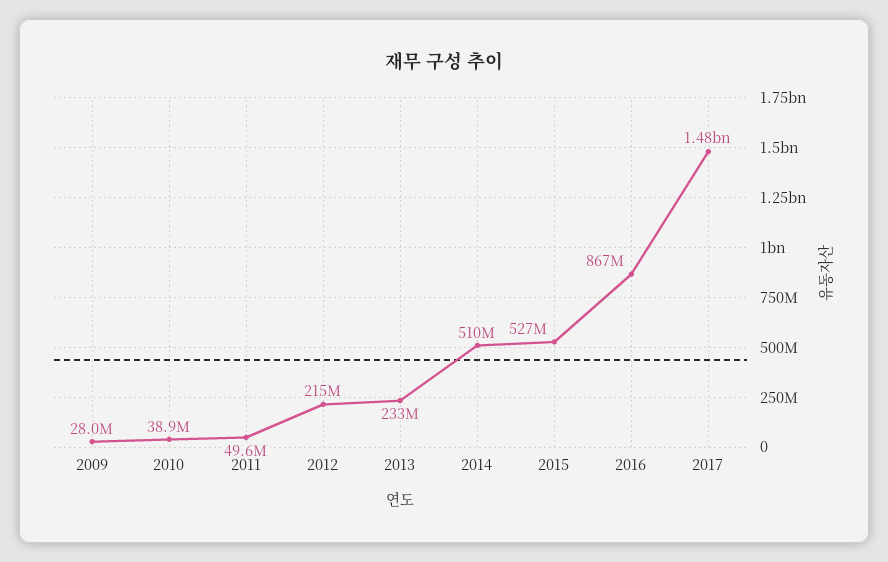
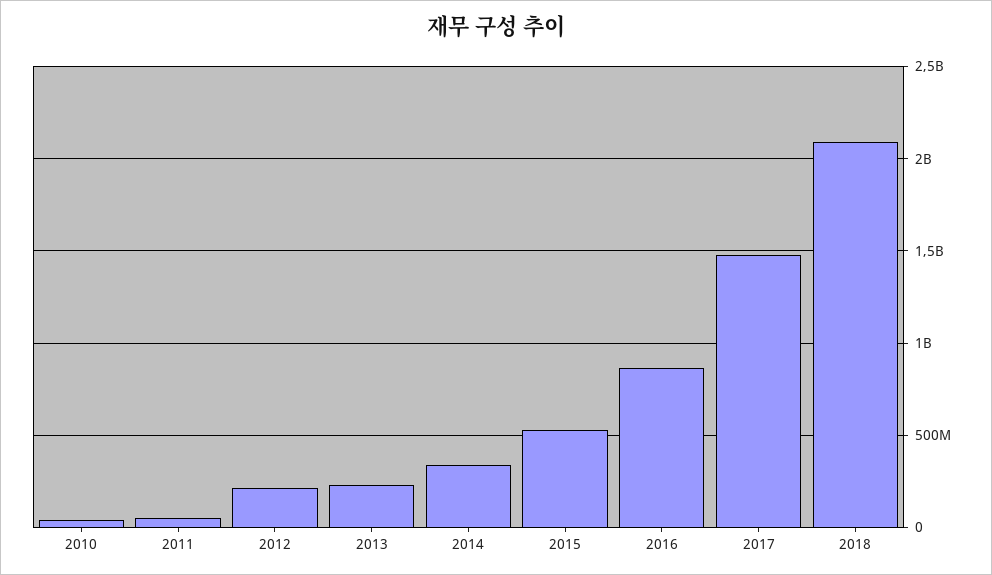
2009: 28000000 -> none
2014: 510000000 -> 350000000
2018: none -> 2100000000

